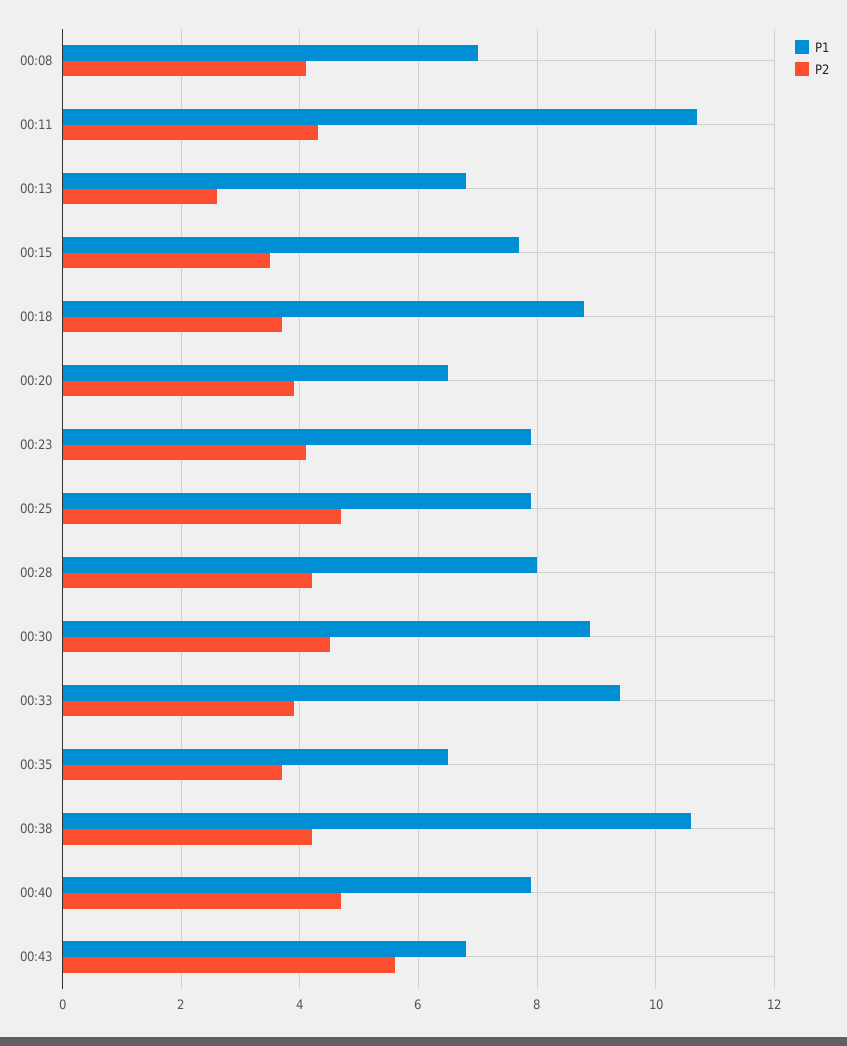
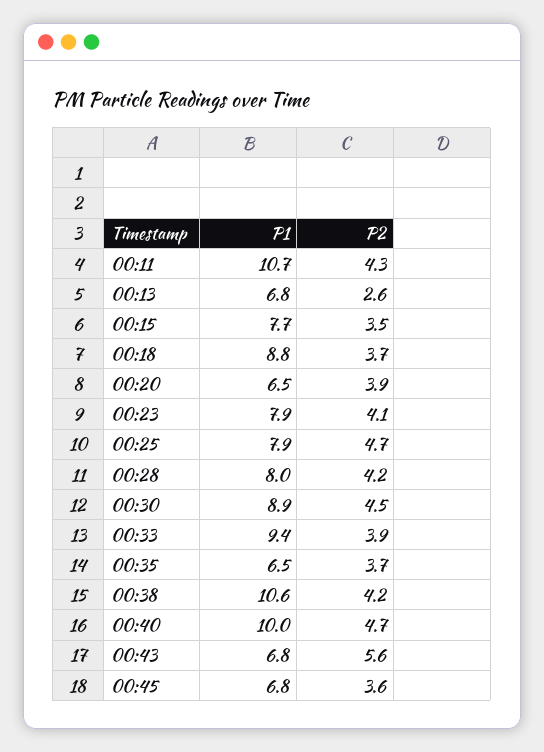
P1, 00:08: 7 -> none
P2, 00:08: 4 -> none
P1, 00:40: 8 -> 10
P1, 00:45: none -> 6.8
P2, 00:45: none -> 3.6

